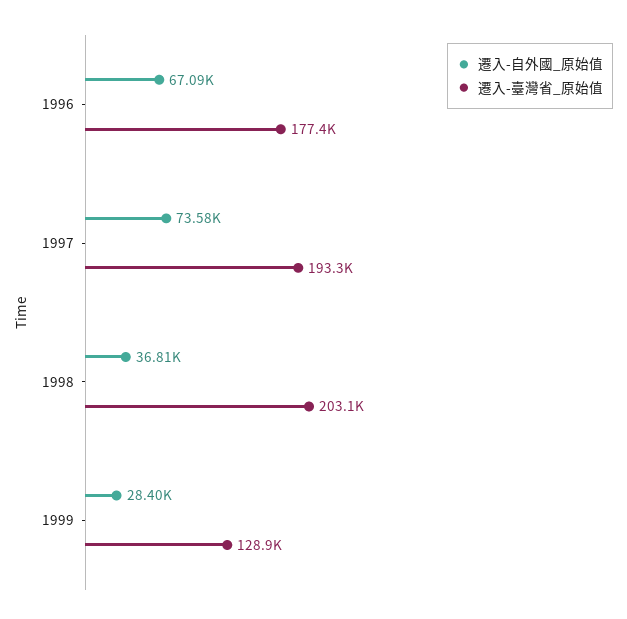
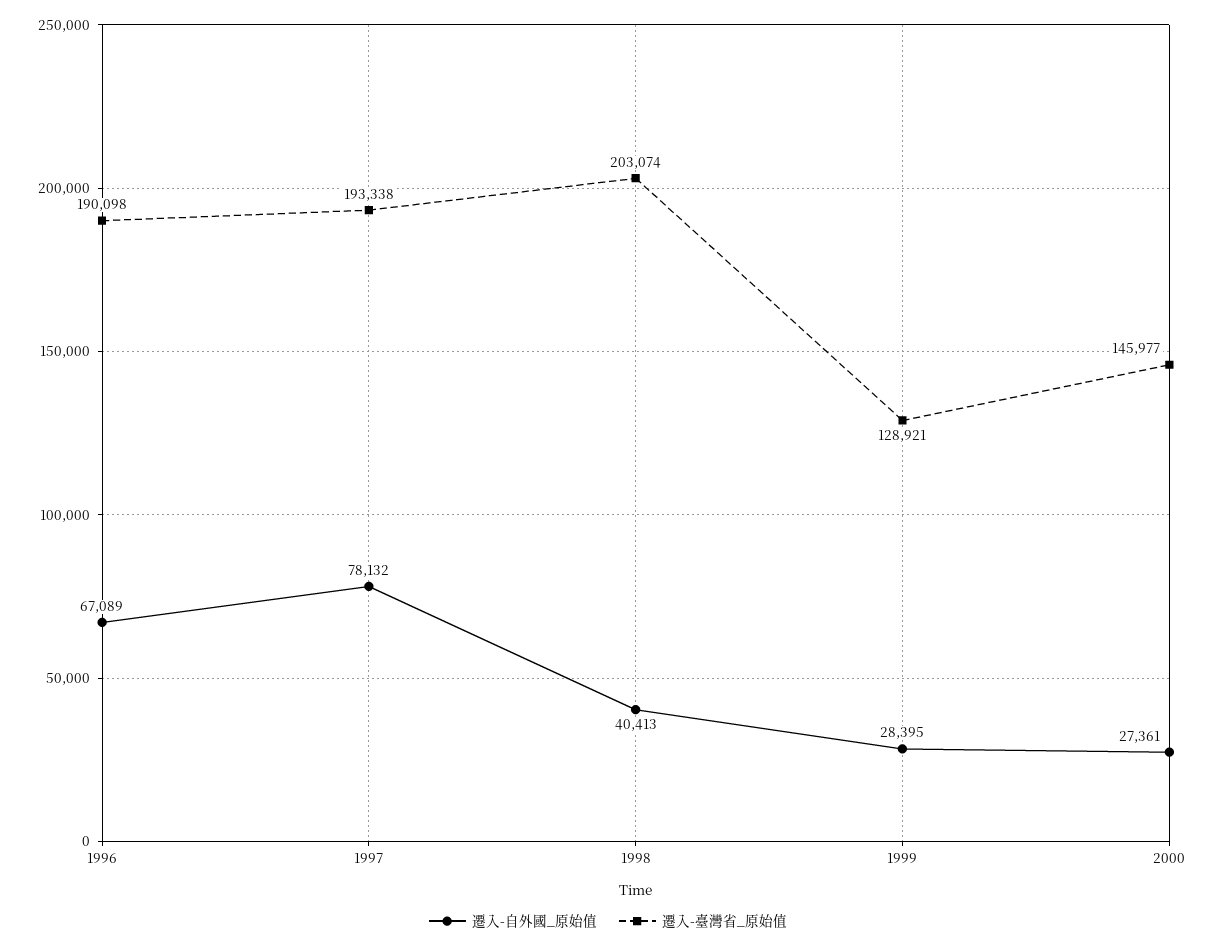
遷入-臺灣省_原始值, 1996: 177400 -> 190098
遷入-自外國_原始值, 1997: 73580 -> 78132
遷入-自外國_原始值, 1998: 36810 -> 40413
遷入-自外國_原始值, 2000: none -> 27361
遷入-臺灣省_原始值, 2000: none -> 145977

